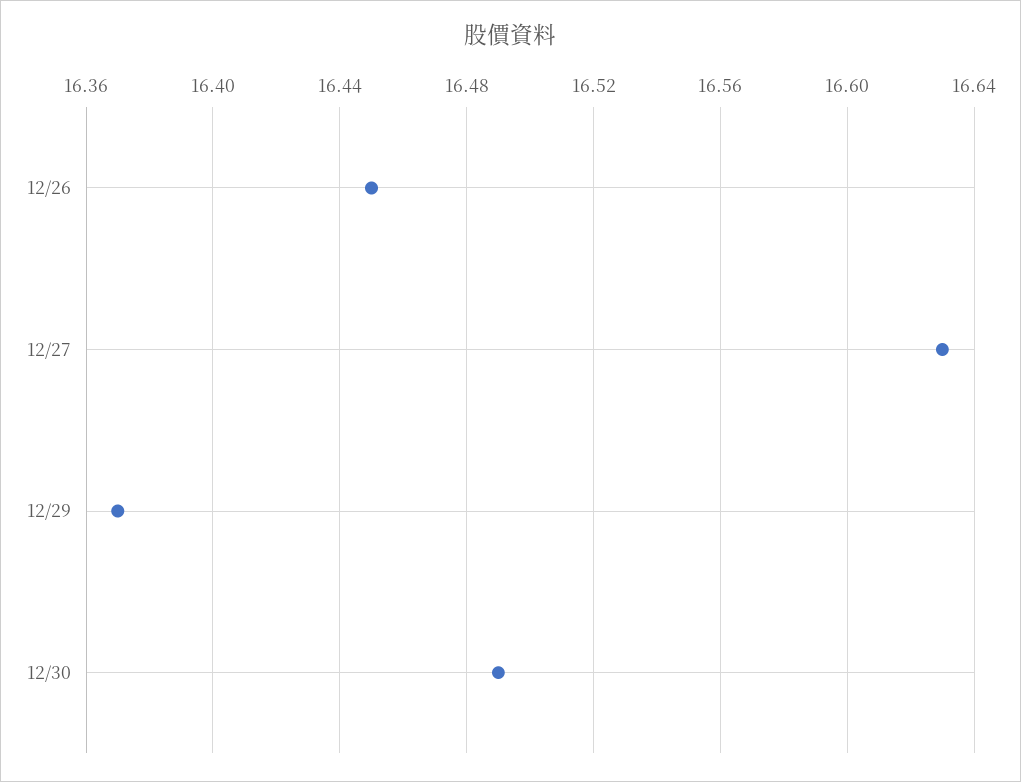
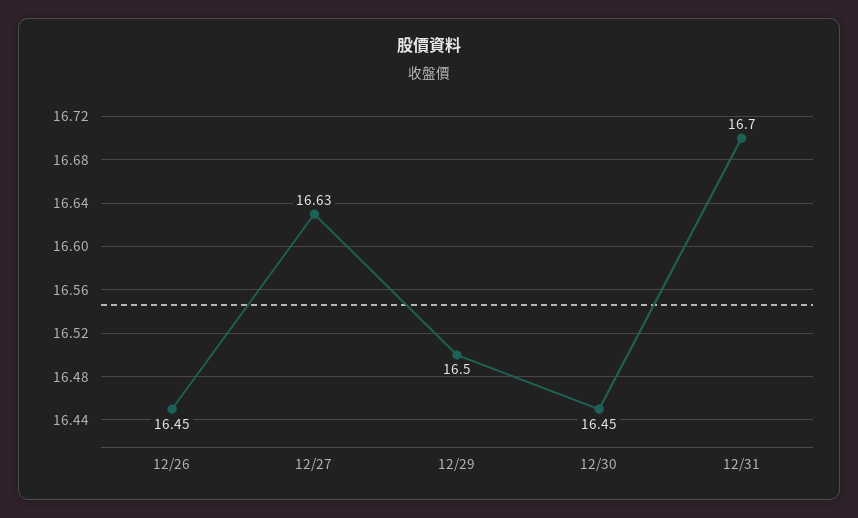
12/29: 16.37 -> 16.5
12/30: 16.49 -> 16.45
12/31: none -> 16.7

